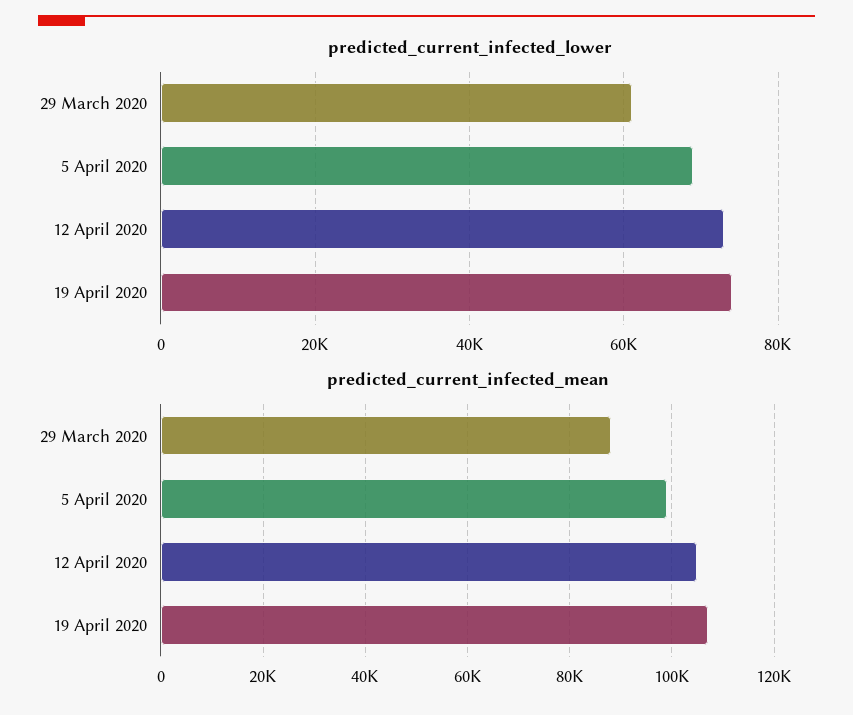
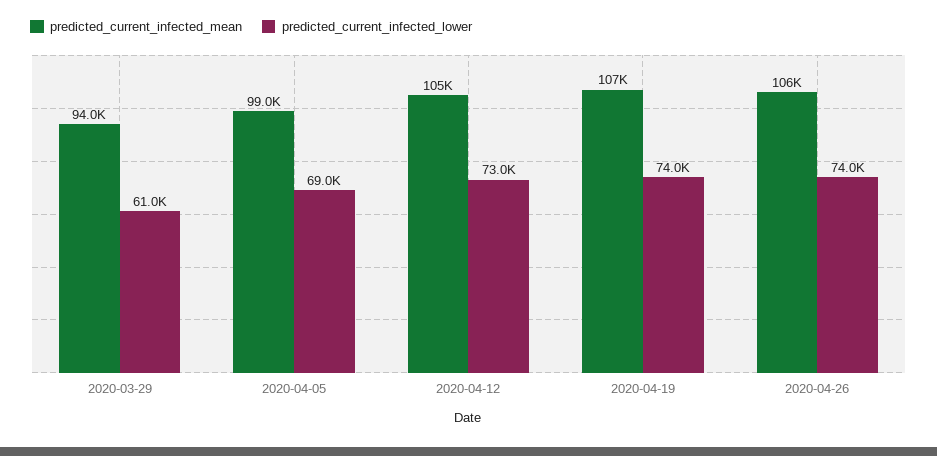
predicted_current_infected_mean, 29 March 2020: 88000 -> 94000
predicted_current_infected_mean, 2020-04-26: none -> 106000
predicted_current_infected_lower, 2020-04-26: none -> 74000

